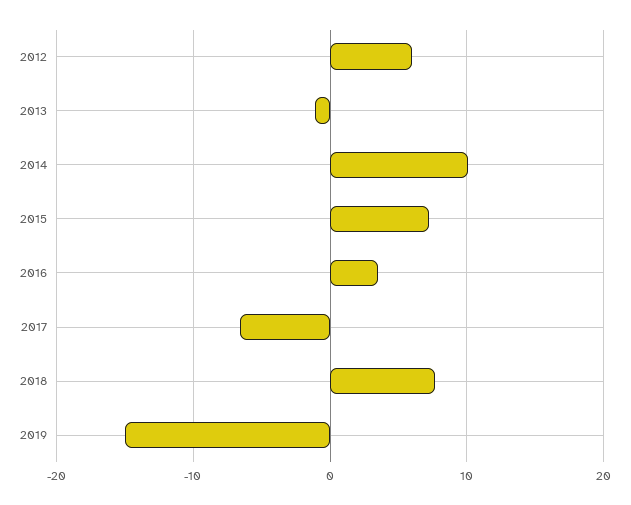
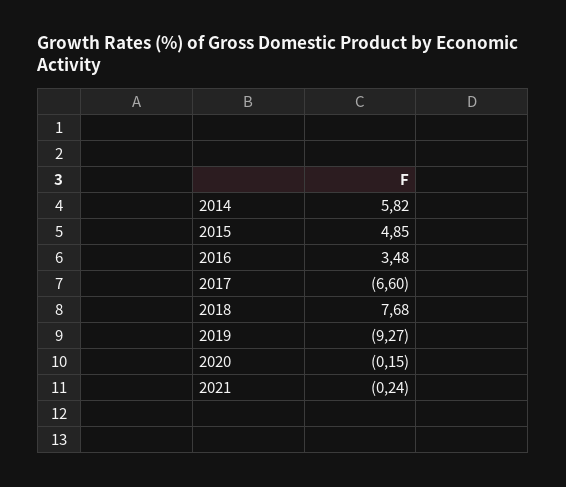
2012: 6 -> none
2013: -1 -> none
2014: 10 -> 5.82
2015: 7 -> 4.85
2019: -15 -> -9.27
2020: none -> -0.15
2021: none -> -0.24

